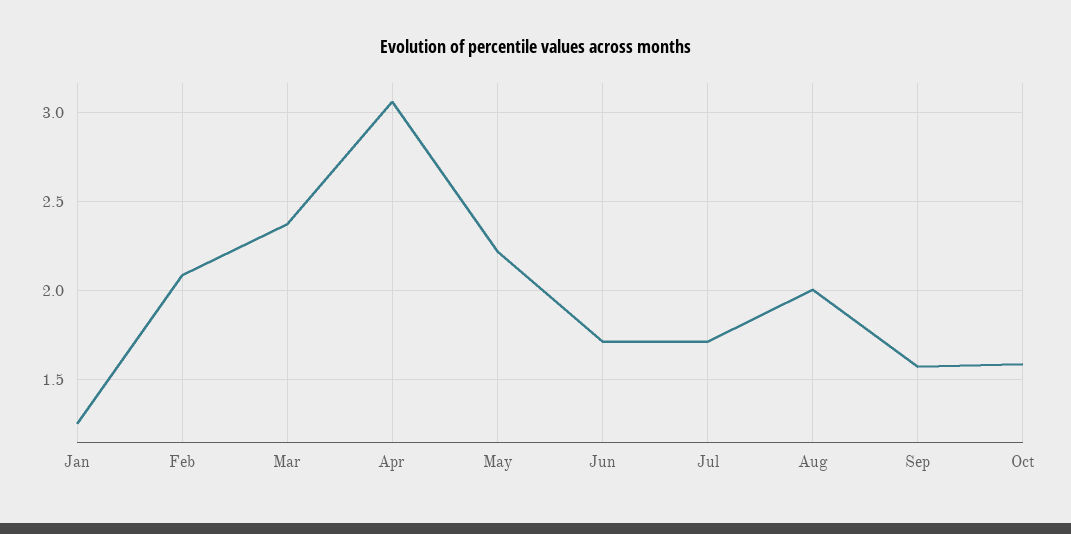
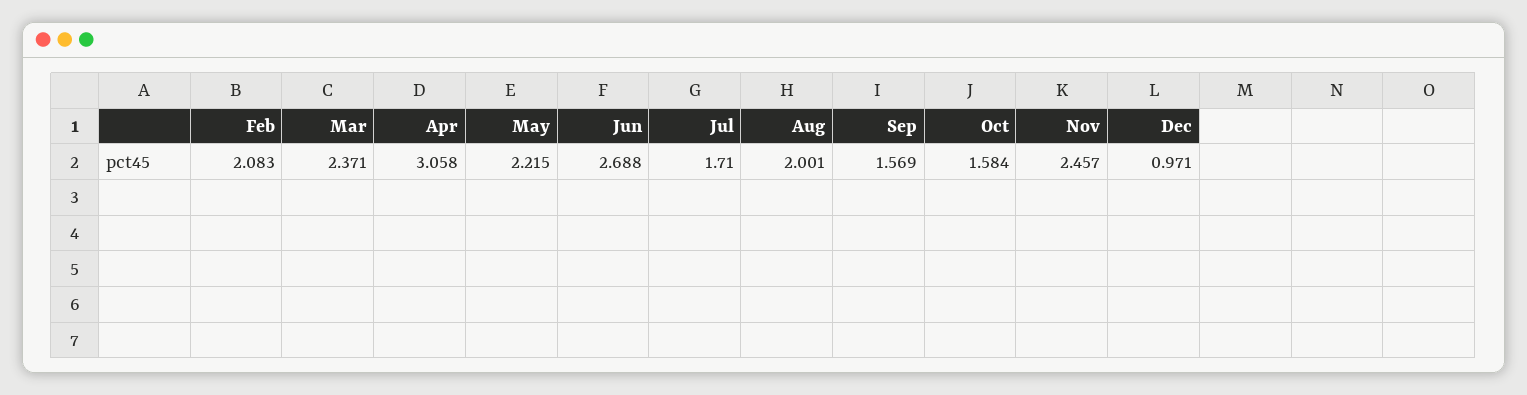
Jan: 1.25 -> none
Jun: 1.7 -> 2.688
Nov: none -> 2.457
Dec: none -> 0.971

